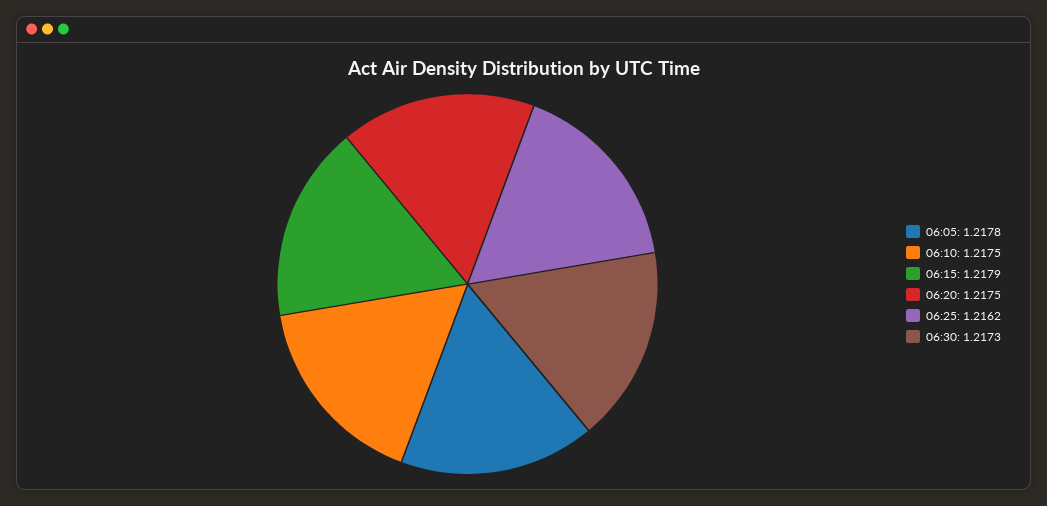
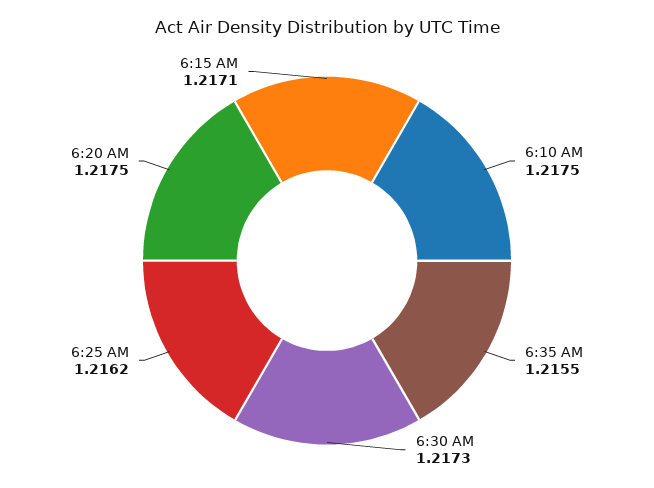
06:05: 1.2178 -> none
06:15: 1.2179 -> 1.2171
6:35 AM: none -> 1.2155

